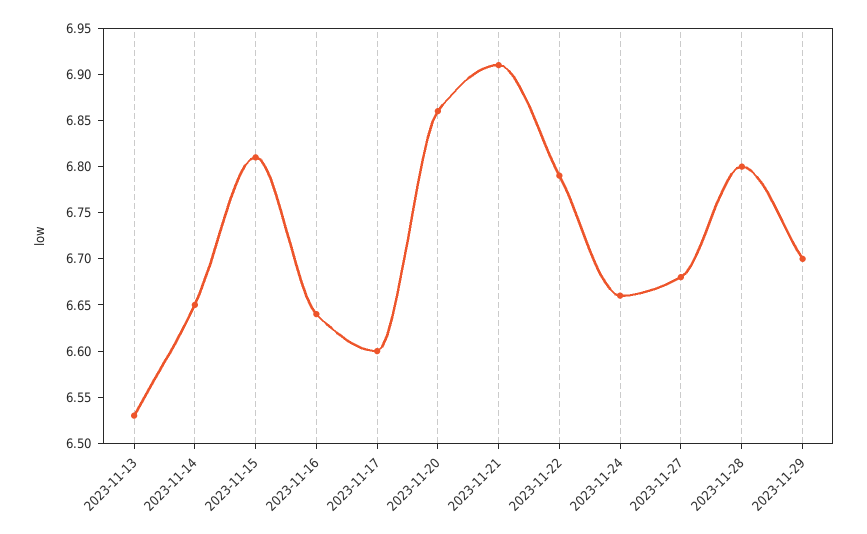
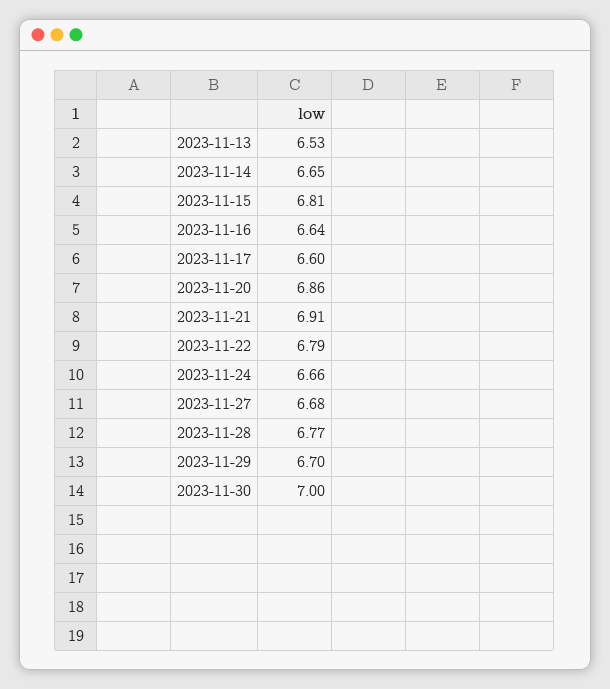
2023-11-28: 6.8 -> 6.77
2023-11-30: none -> 7

